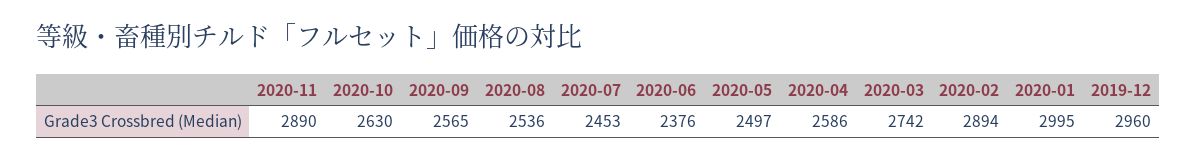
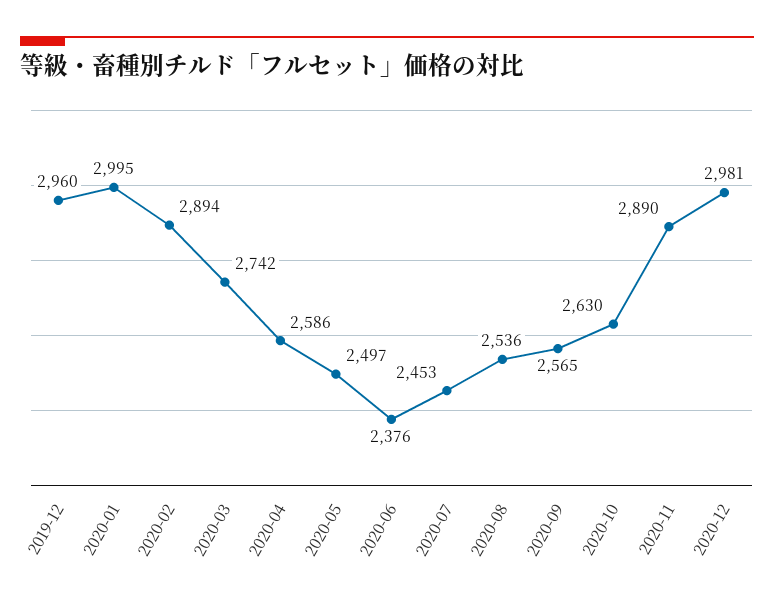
2020-12: none -> 2981

